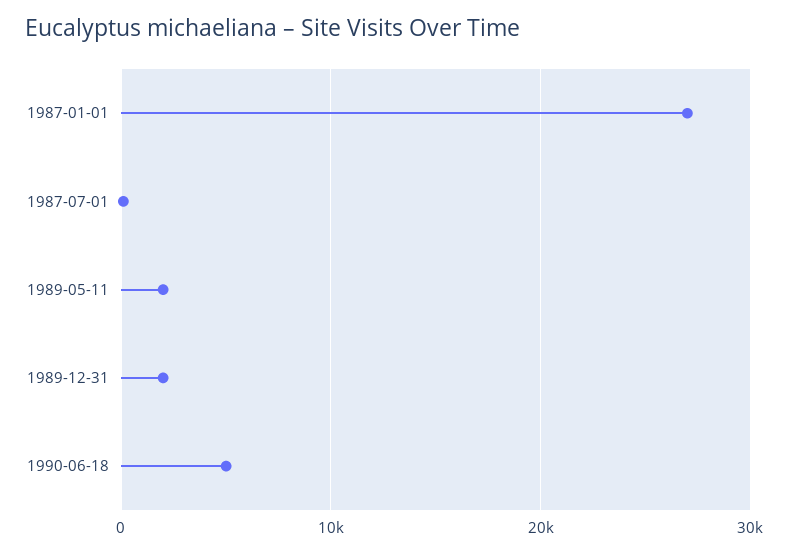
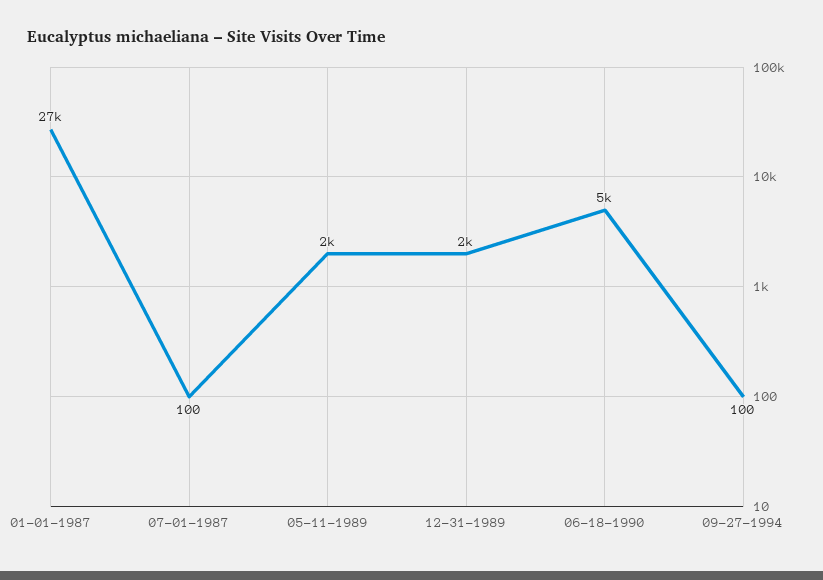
09-27-1994: none -> 100

